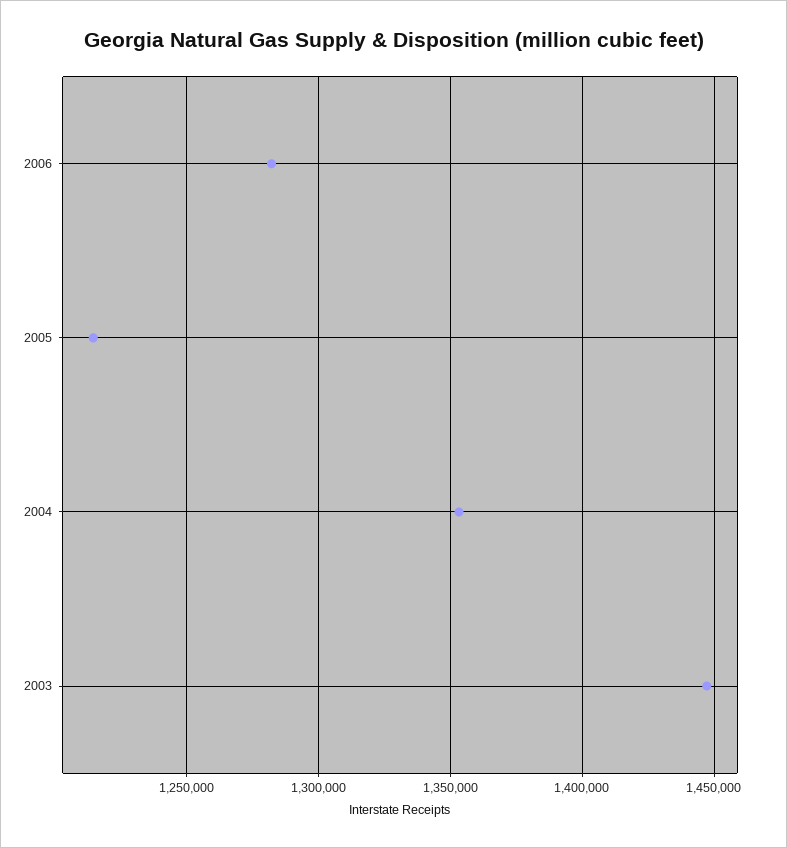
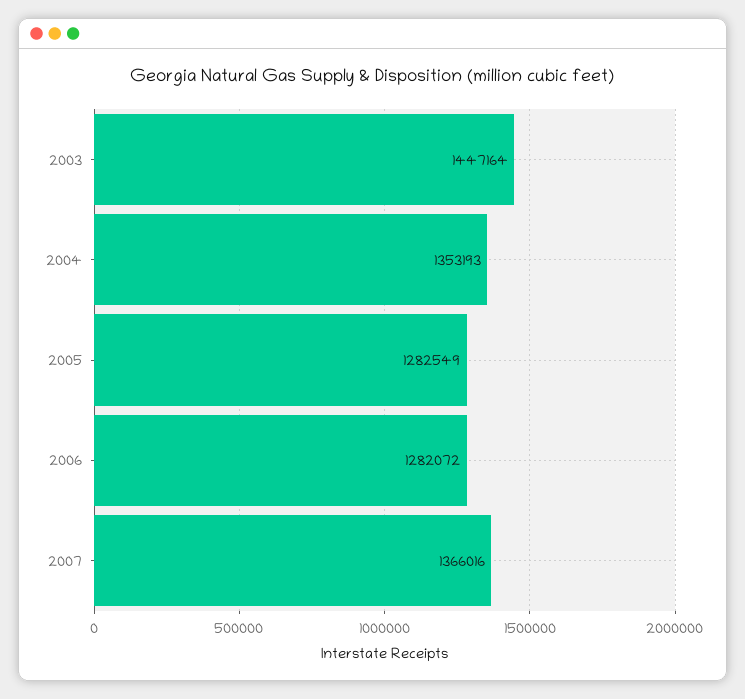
2005: 1215000 -> 1282549
2007: none -> 1366016

